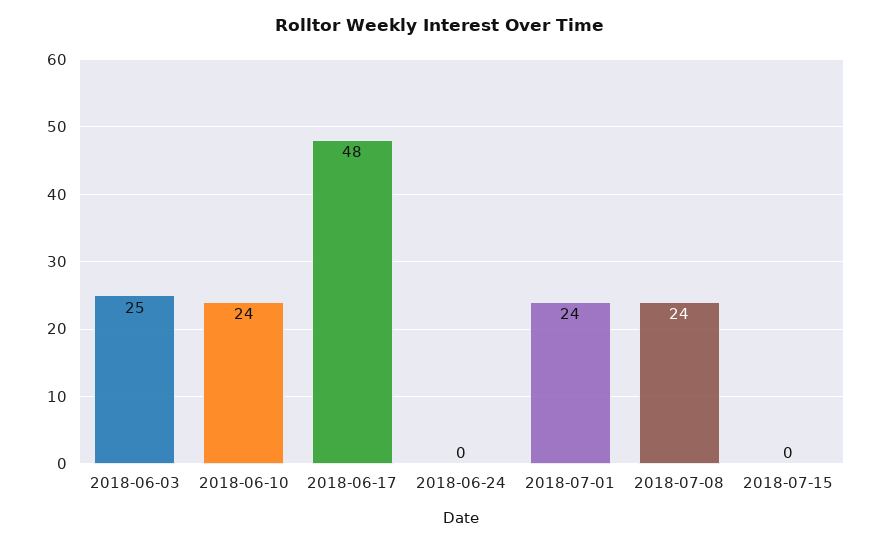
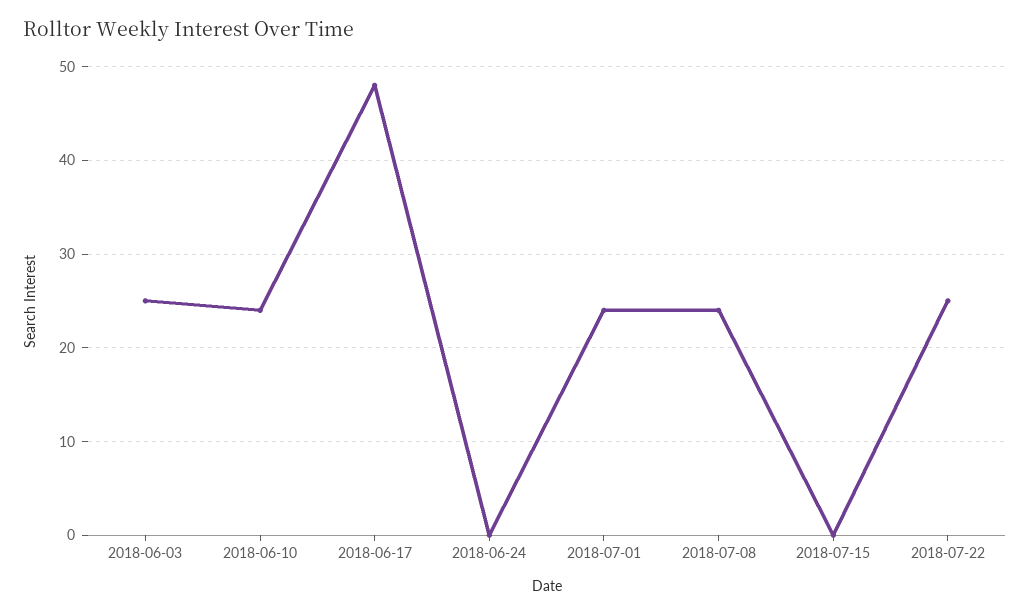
2018-07-22: none -> 25

